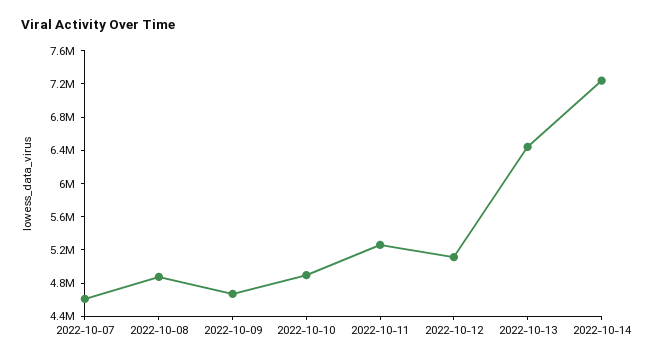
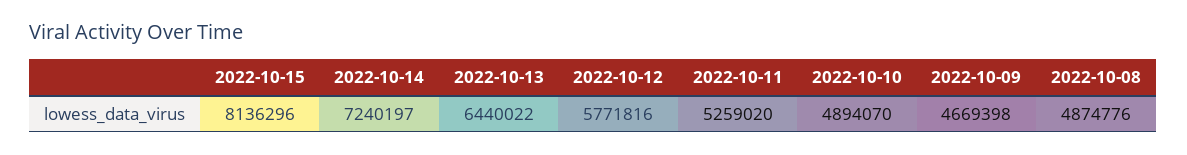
2022-10-07: 4600000 -> none
2022-10-12: 5100000 -> 5771816
2022-10-15: none -> 8136296

